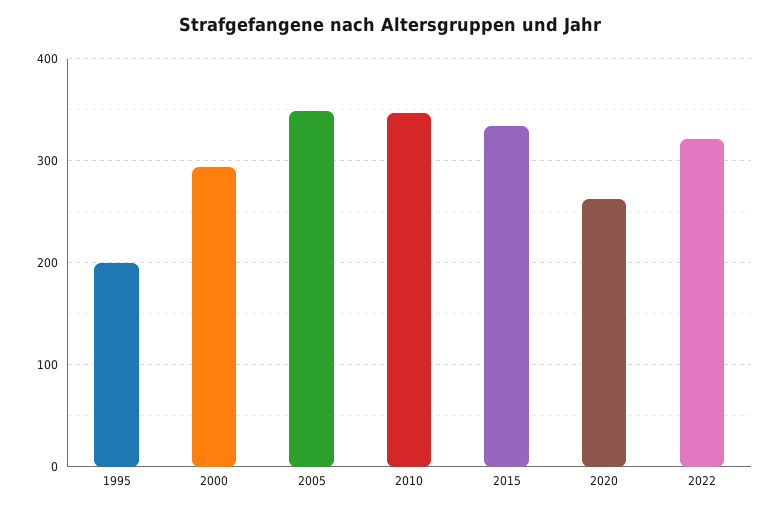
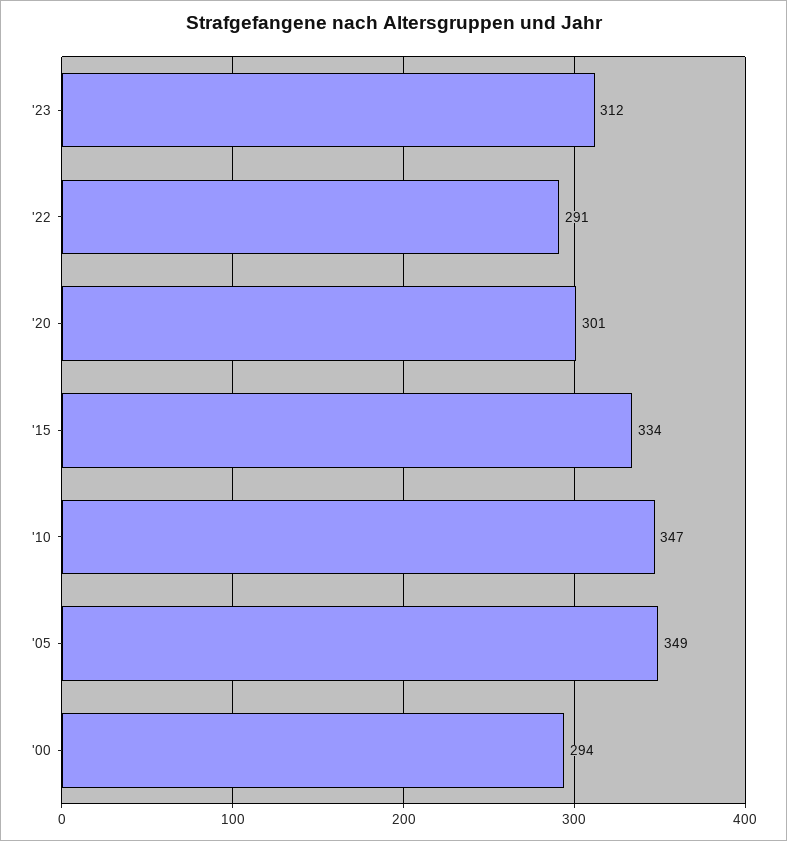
1995: 200 -> none
2020: 260 -> 301
2022: 320 -> 291
'23: none -> 312

